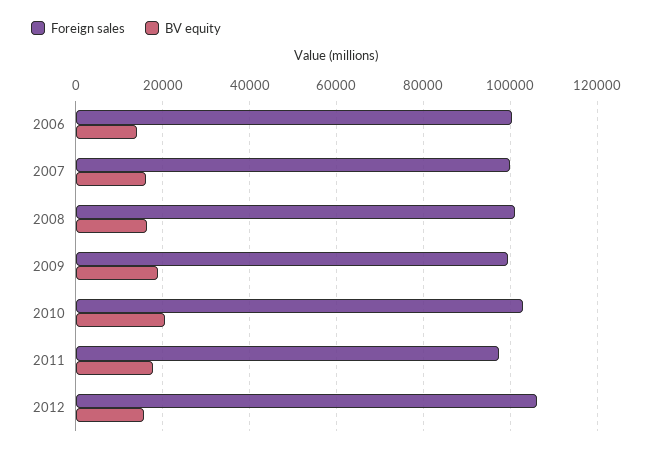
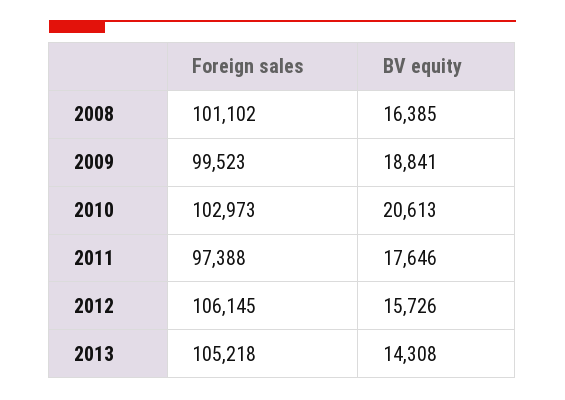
Foreign sales, 2006: 100000 -> none
BV equity, 2006: 14000 -> none
Foreign sales, 2007: 100000 -> none
BV equity, 2007: 16000 -> none
Foreign sales, 2013: none -> 105218
BV equity, 2013: none -> 14308

